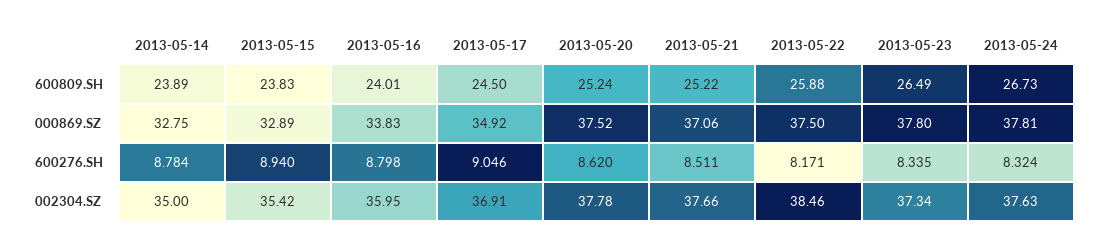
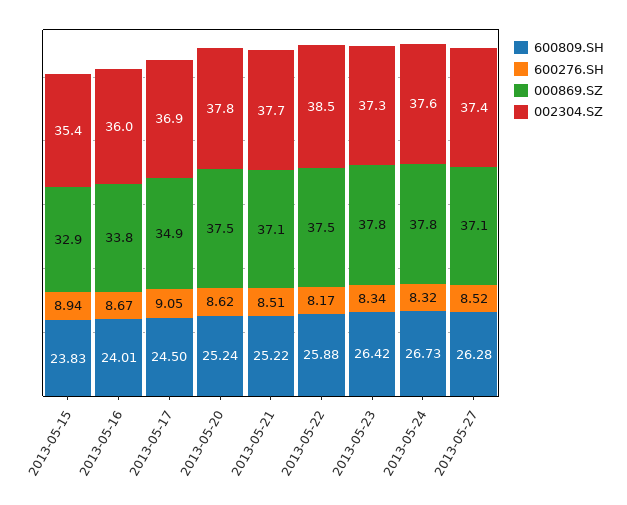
600809.SH, 2013-05-14: 23.89 -> none
600809.SH, 2013-05-23: 26.49 -> 26.42
000869.SZ, 2013-05-14: 32.75 -> none
600276.SH, 2013-05-14: 8.784 -> none
600276.SH, 2013-05-16: 8.798 -> 8.67
002304.SZ, 2013-05-14: 35 -> none
600809.SH, 2013-05-27: none -> 26.28
600276.SH, 2013-05-27: none -> 8.52
000869.SZ, 2013-05-27: none -> 37.1
002304.SZ, 2013-05-27: none -> 37.4

